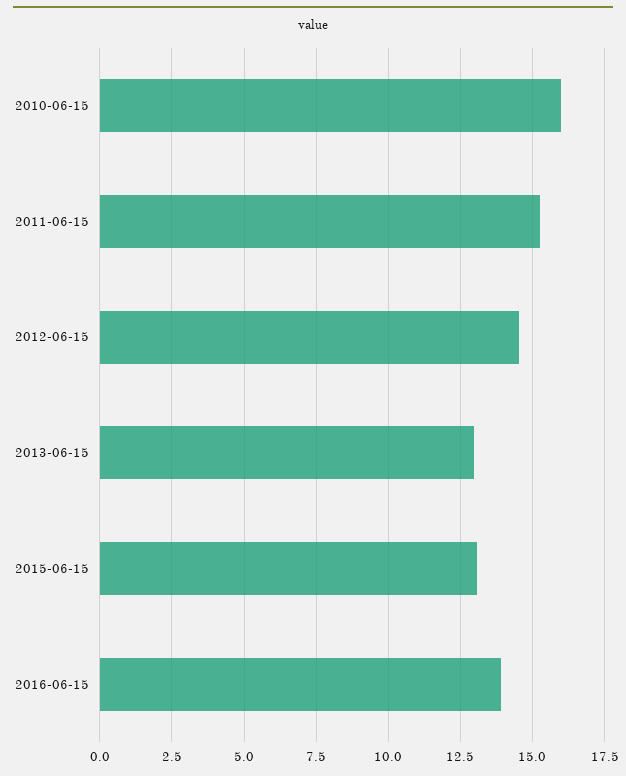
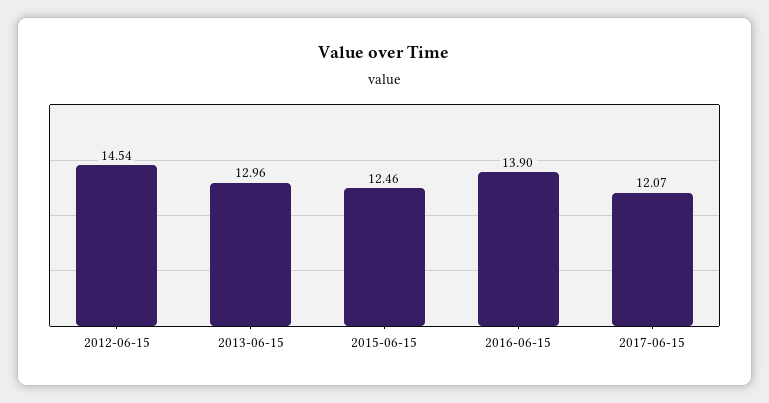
2010-06-15: 16 -> none
2011-06-15: 15.25 -> none
2015-06-15: 13 -> 12.46
2017-06-15: none -> 12.07

